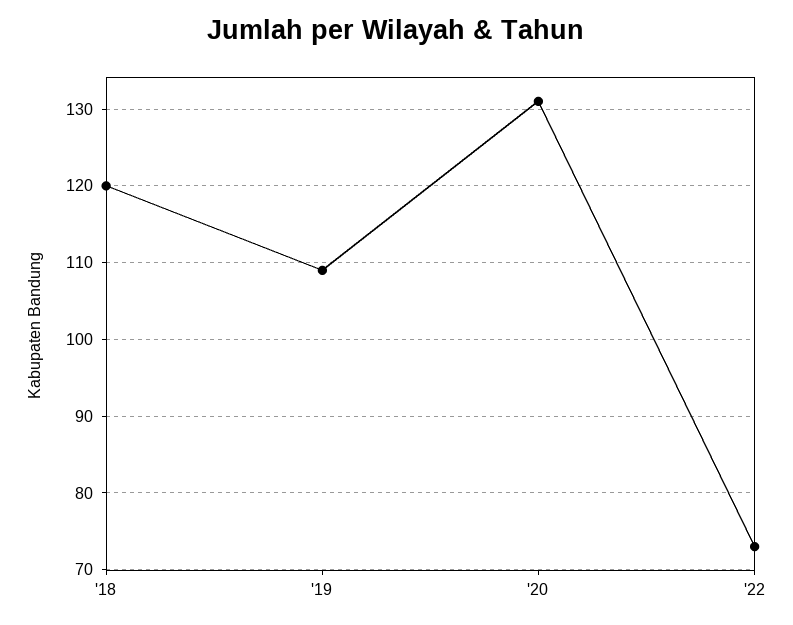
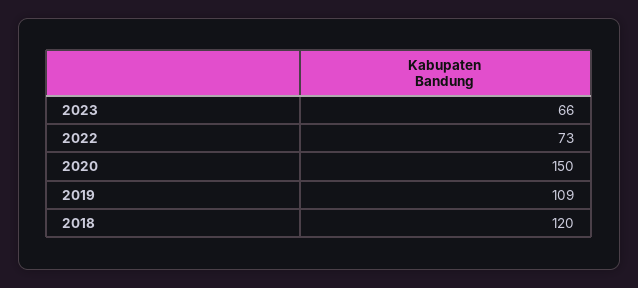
'20: 131 -> 150
2023: none -> 66

